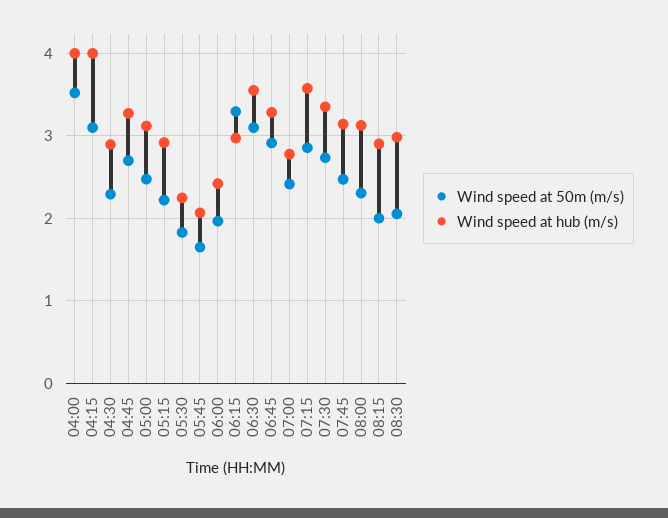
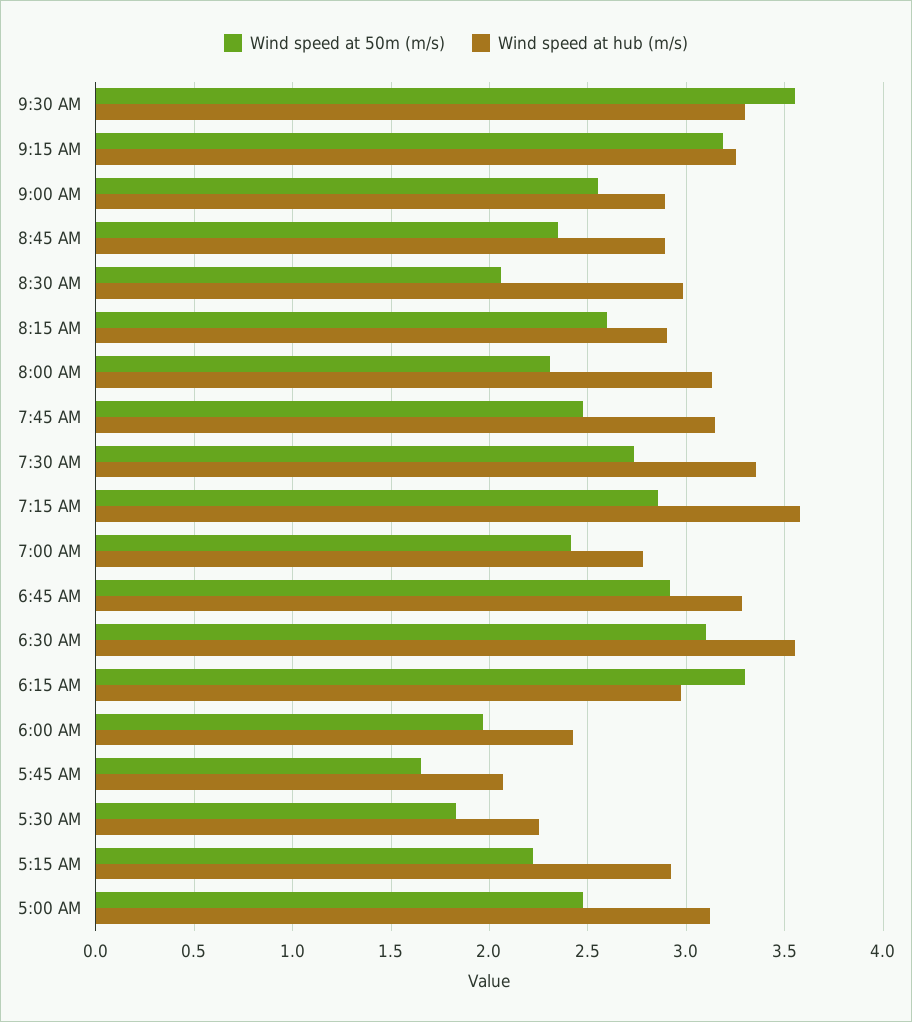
Wind speed at 50m (m/s), 04:00: 3.5 -> none
Wind speed at hub (m/s), 04:00: 4 -> none
Wind speed at 50m (m/s), 04:15: 3.1 -> none
Wind speed at hub (m/s), 04:15: 4 -> none
Wind speed at 50m (m/s), 04:30: 2.3 -> none
Wind speed at hub (m/s), 04:30: 2.9 -> none
Wind speed at 50m (m/s), 04:45: 2.7 -> none
Wind speed at hub (m/s), 04:45: 3.3 -> none
Wind speed at 50m (m/s), 08:15: 2 -> 2.6
Wind speed at 50m (m/s), 9:30 AM: none -> 3.55
Wind speed at hub (m/s), 9:30 AM: none -> 3.3
Wind speed at 50m (m/s), 9:15 AM: none -> 3.2
Wind speed at hub (m/s), 9:15 AM: none -> 3.25
Wind speed at 50m (m/s), 9:00 AM: none -> 2.55
Wind speed at hub (m/s), 9:00 AM: none -> 2.9
Wind speed at 50m (m/s), 8:45 AM: none -> 2.35
Wind speed at hub (m/s), 8:45 AM: none -> 2.9

